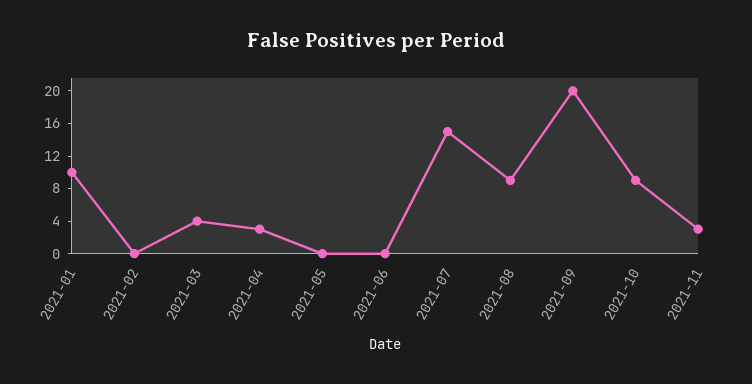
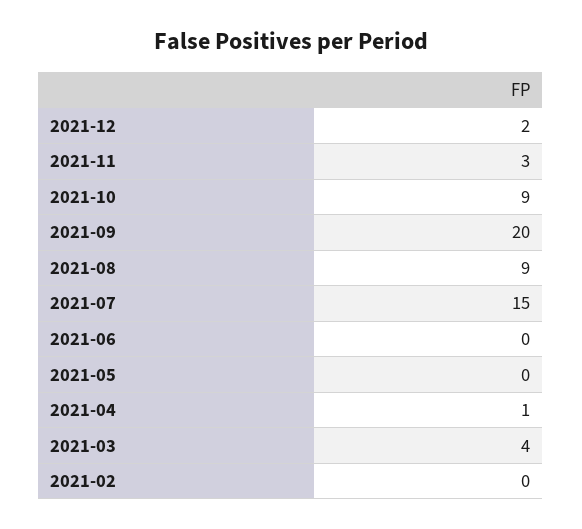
2021-01: 10 -> none
2021-04: 3 -> 1
2021-12: none -> 2

